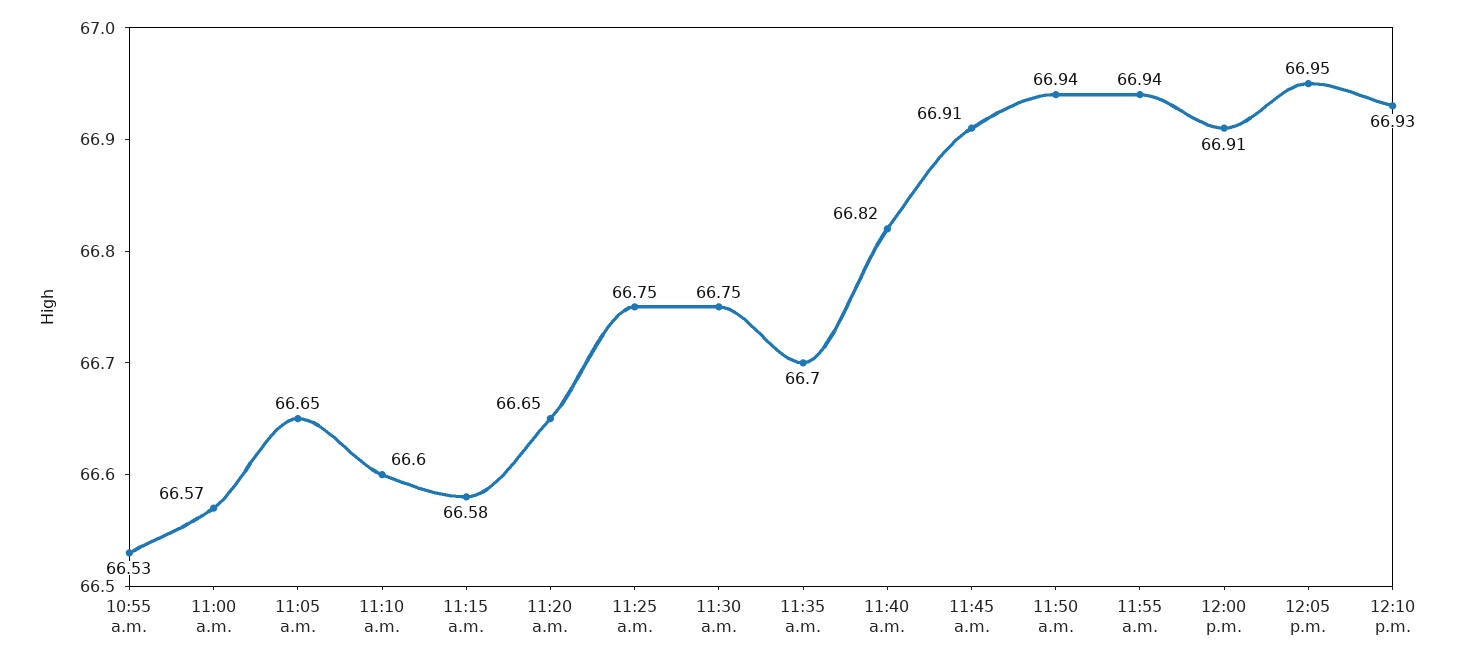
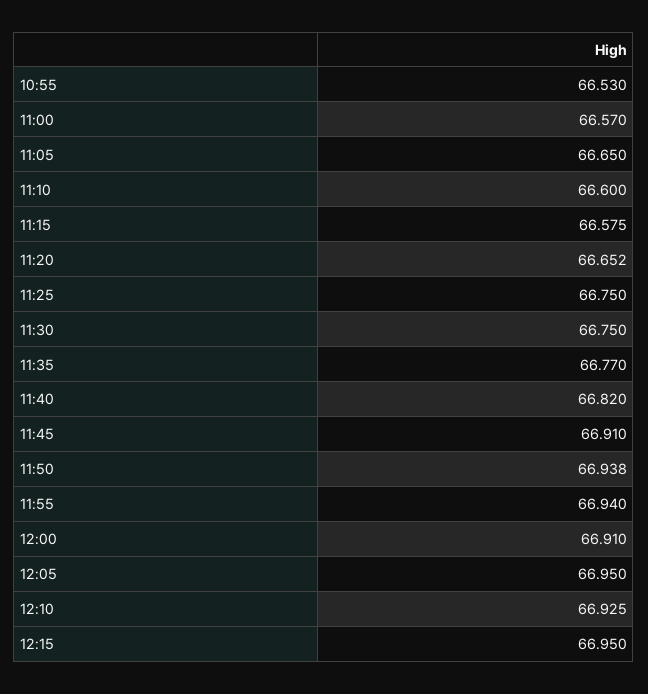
11:35 a.m.: 66.7 -> 66.77
12:15: none -> 66.95

